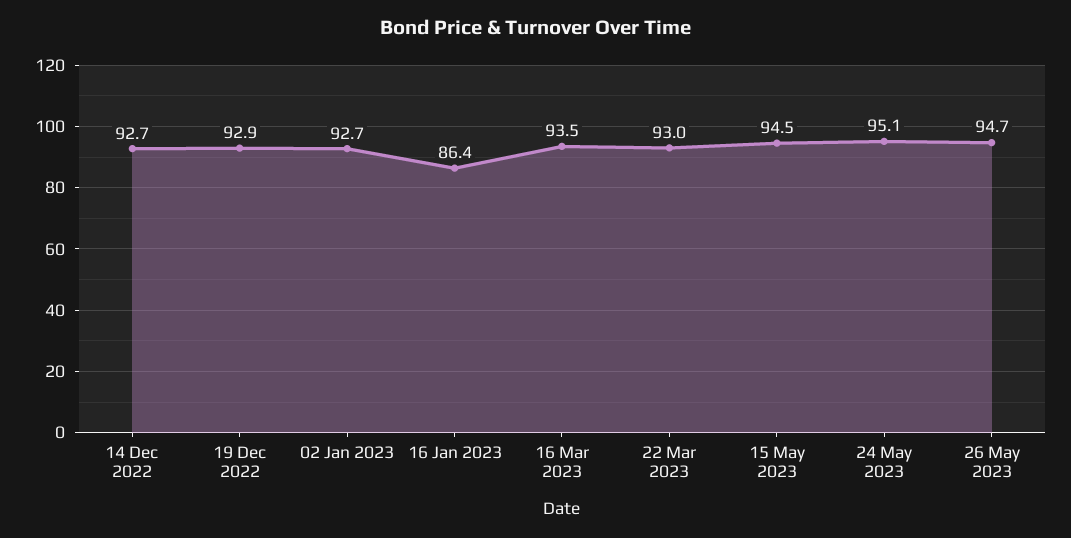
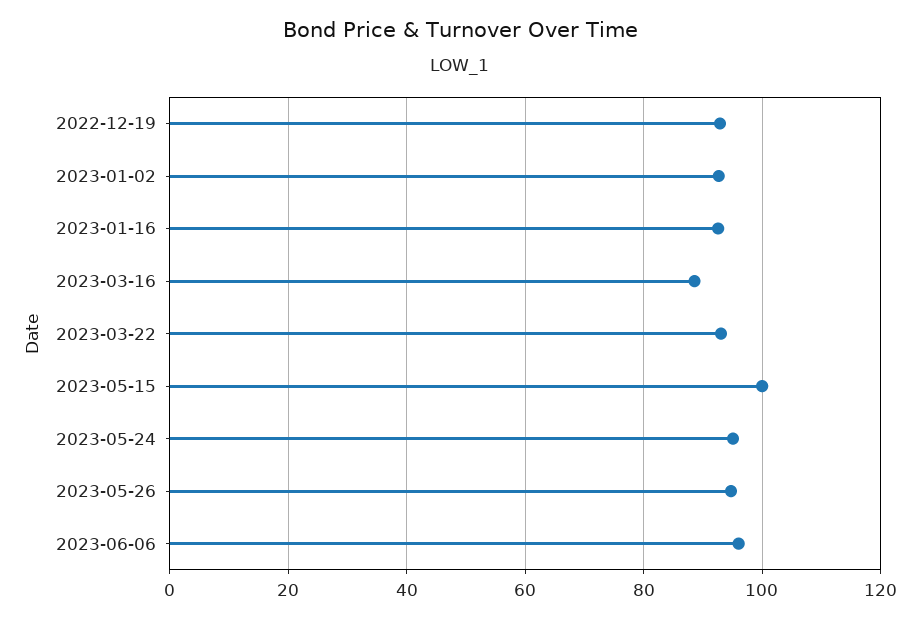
14 Dec 2022: 92.7 -> none
16 Jan 2023: 86.4 -> 92
16 Mar 2023: 93.5 -> 88
15 May 2023: 94.5 -> 100
2023-06-06: none -> 96

